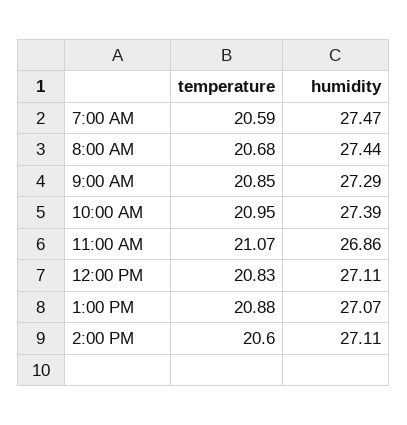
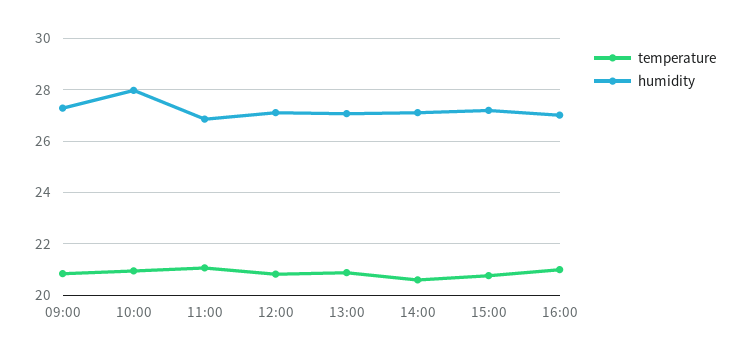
temperature, 7:00 AM: 20.59 -> none
humidity, 7:00 AM: 27.47 -> none
temperature, 8:00 AM: 20.68 -> none
humidity, 8:00 AM: 27.44 -> none
humidity, 10:00 AM: 27.39 -> 28
temperature, 15:00: none -> 20.75
humidity, 15:00: none -> 27.25
temperature, 16:00: none -> 21
humidity, 16:00: none -> 27

